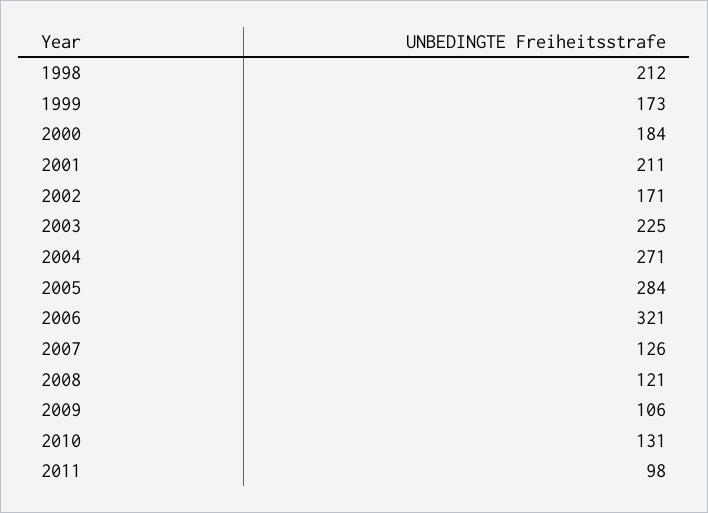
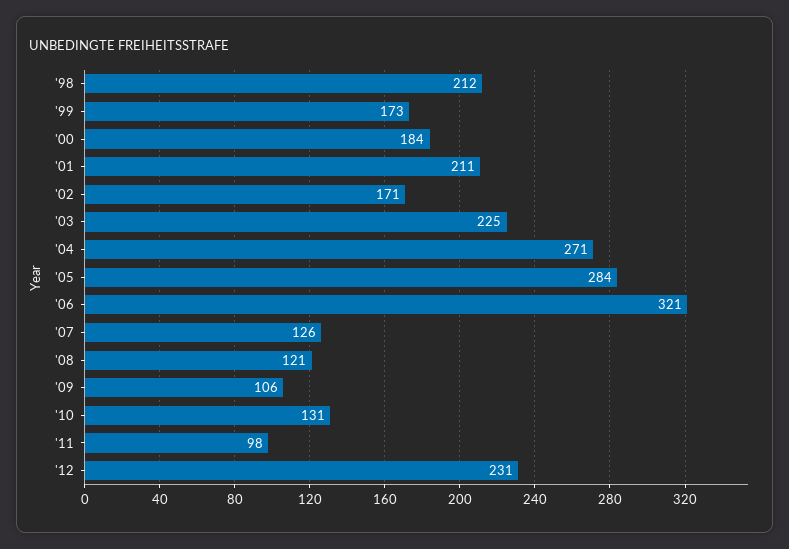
'12: none -> 231

